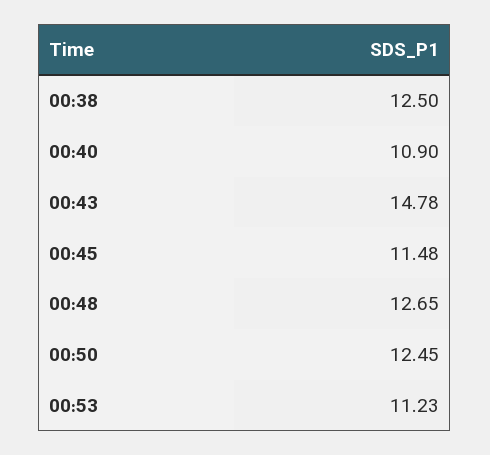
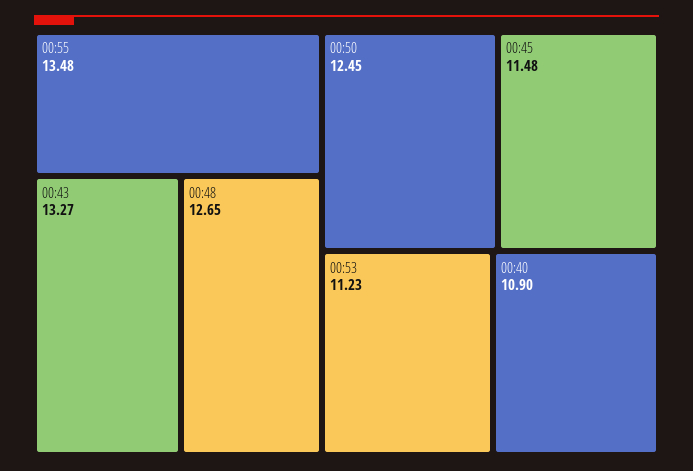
00:38: 12.5 -> none
00:43: 14.78 -> 13.27
00:55: none -> 13.48

